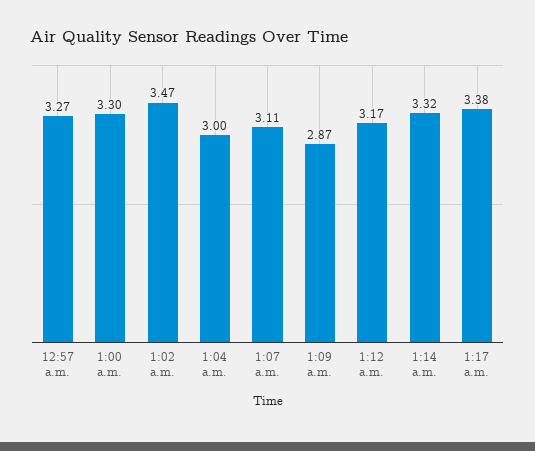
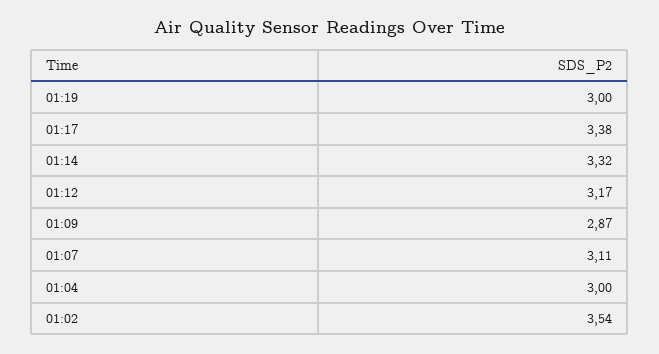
12:57 a.m.: 3.27 -> none
1:00 a.m.: 3.3 -> none
1:02 a.m.: 3.47 -> 3.54
01:19: none -> 3

